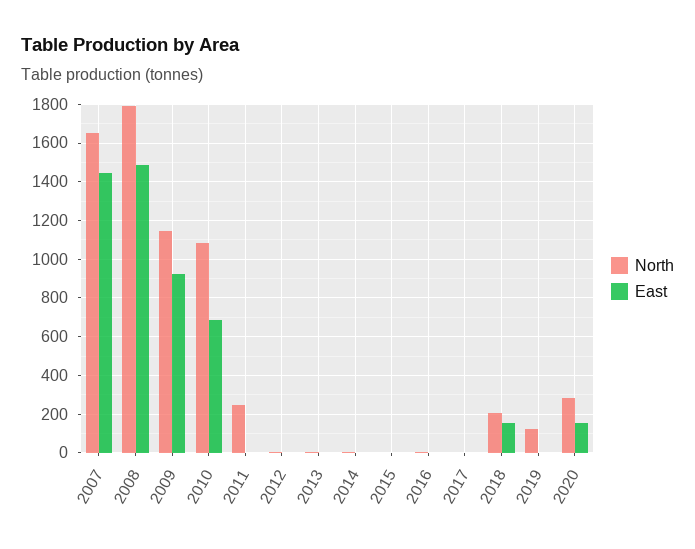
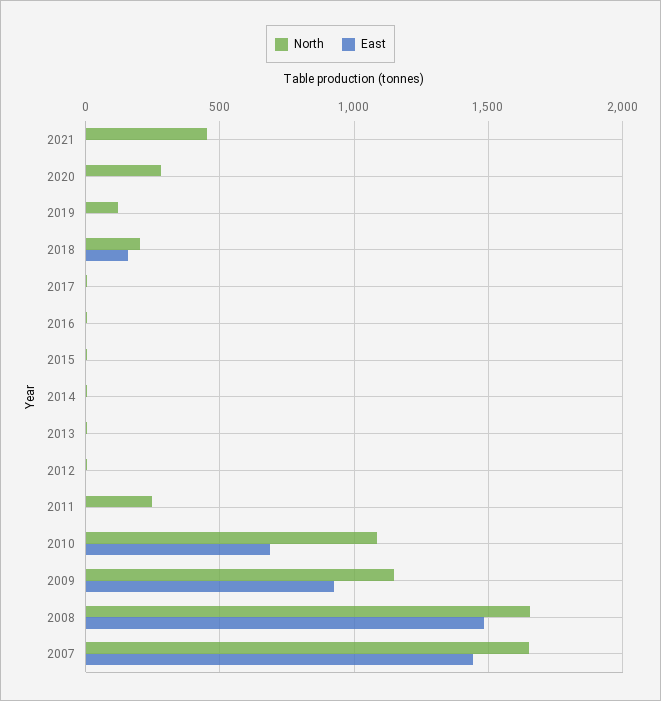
North, 2008: 1800 -> 1650
East, 2020: 150 -> 0
North, 2021: none -> 450
East, 2021: none -> 0

